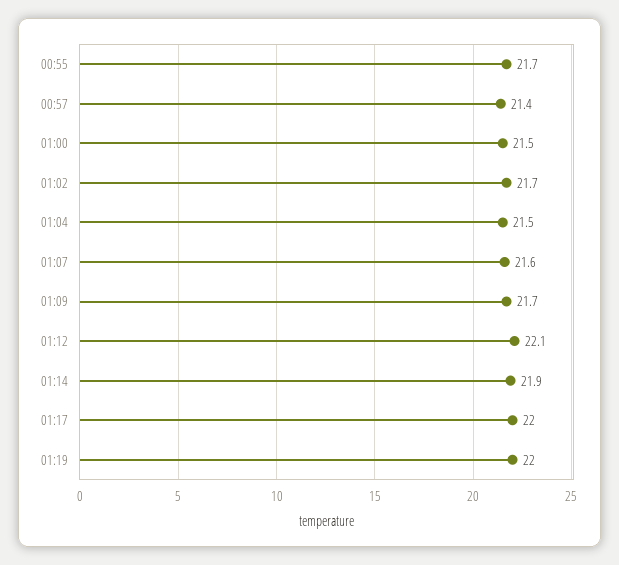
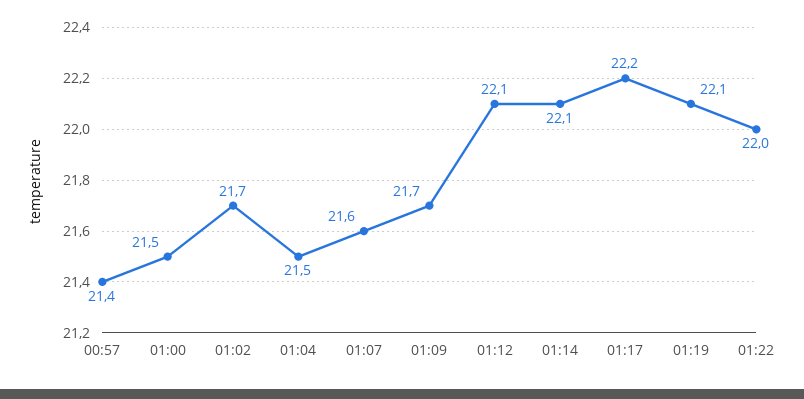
00:55: 21.7 -> none
01:14: 21.9 -> 22.1
01:17: 22 -> 22.2
01:19: 22 -> 22.1
01:22: none -> 22

